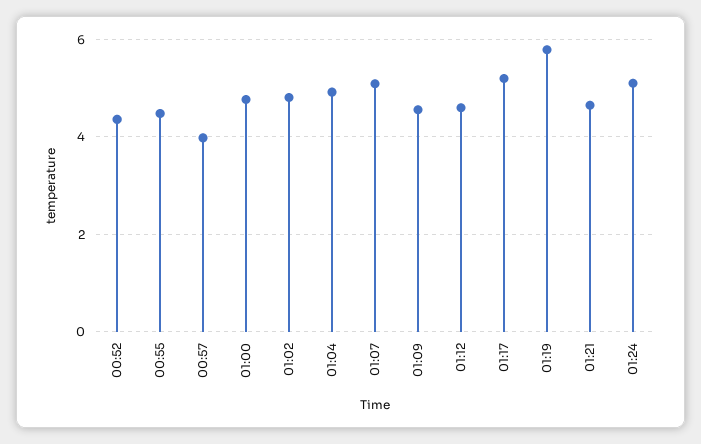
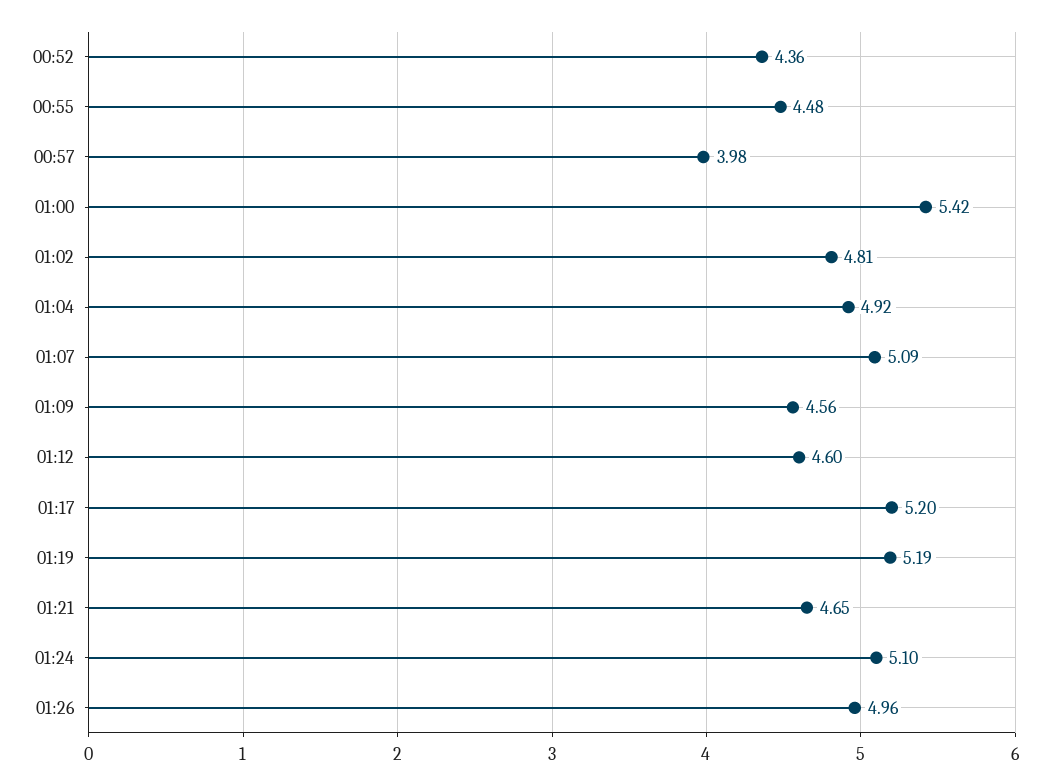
01:00: 4.8 -> 5.42
01:19: 5.8 -> 5.19
01:26: none -> 4.96

